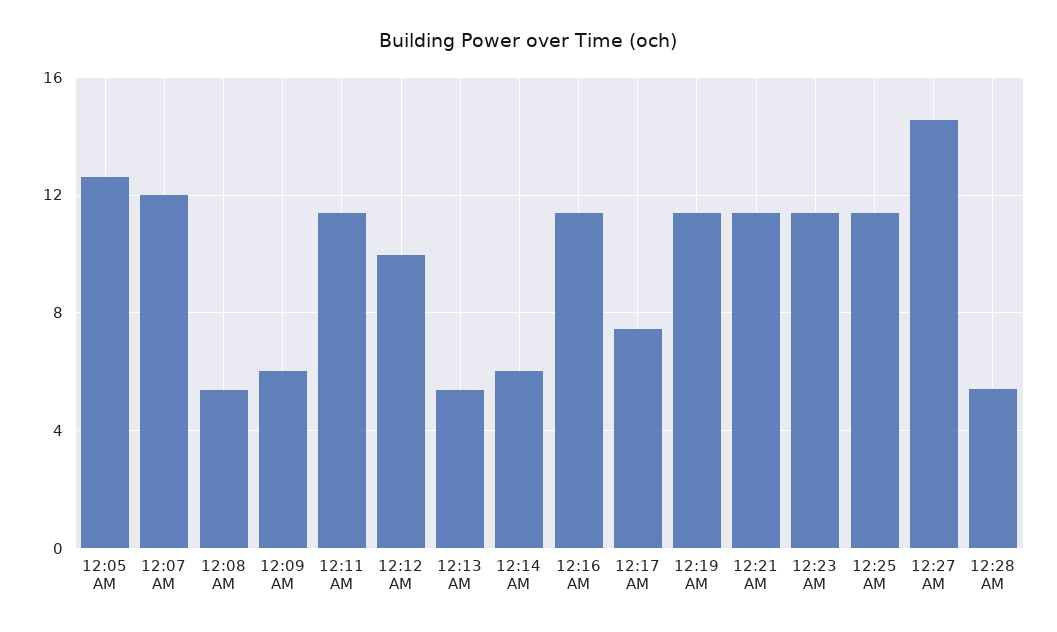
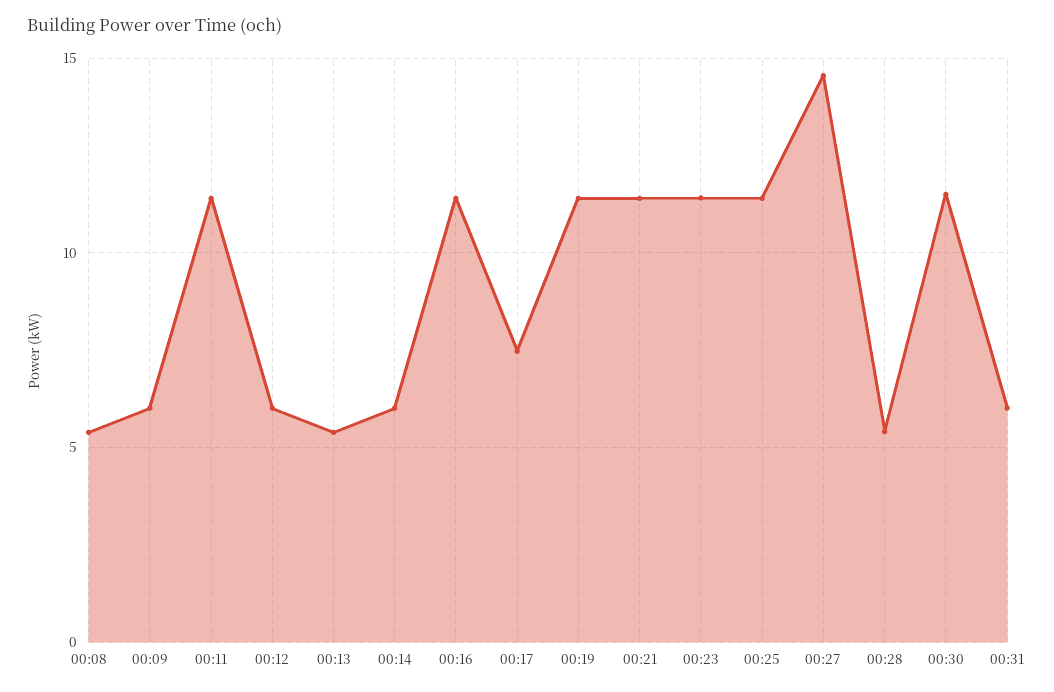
12:05 AM: 12.5 -> none
12:07 AM: 12 -> none
12:12 AM: 10 -> 6
00:30: none -> 11.5
00:31: none -> 6

